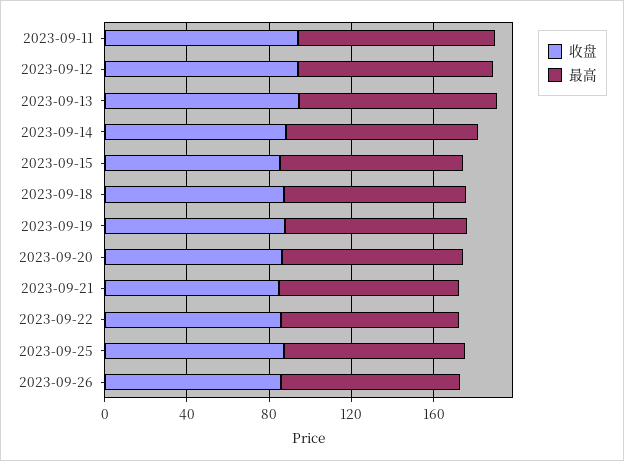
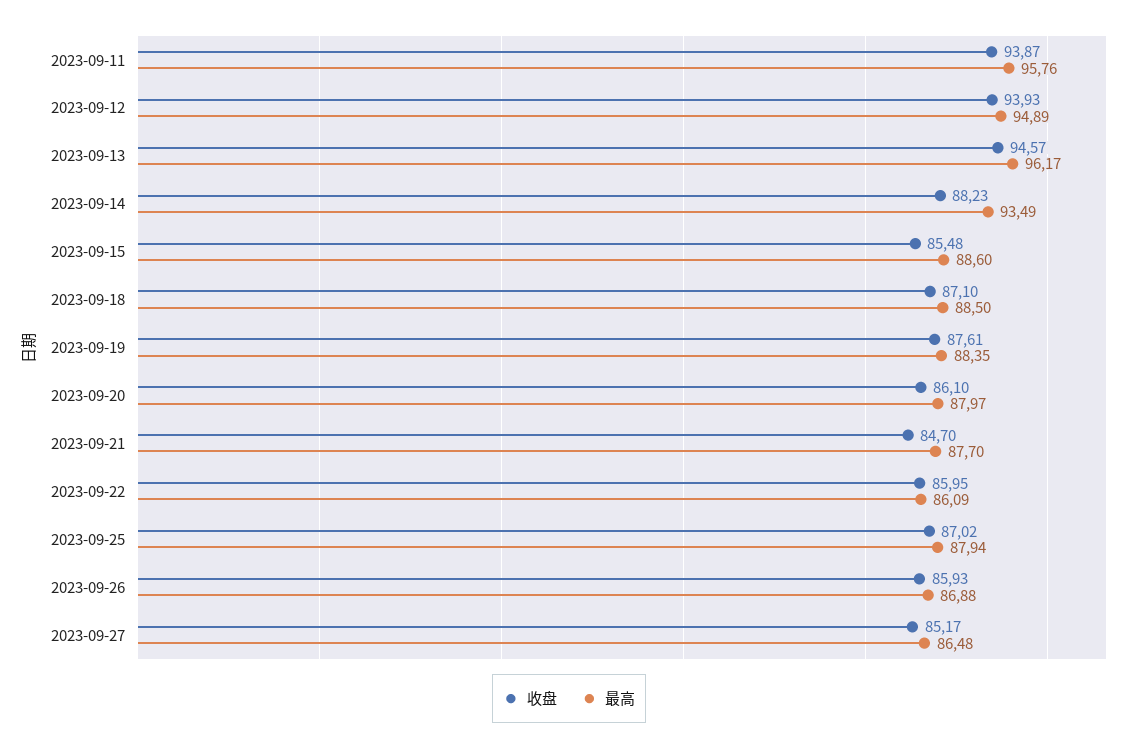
收盘, 2023-09-27: none -> 85.17
最高, 2023-09-27: none -> 86.48

